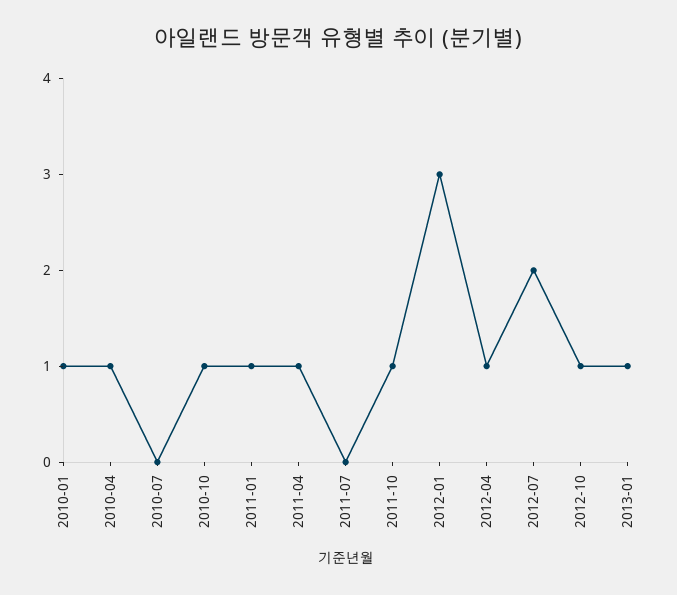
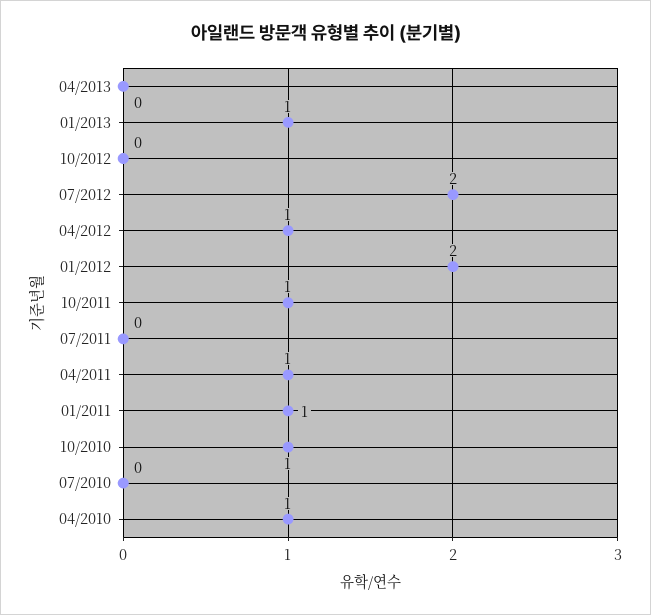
2010-01: 1 -> none
2012-01: 3 -> 2
2012-10: 1 -> 0
04/2013: none -> 0

